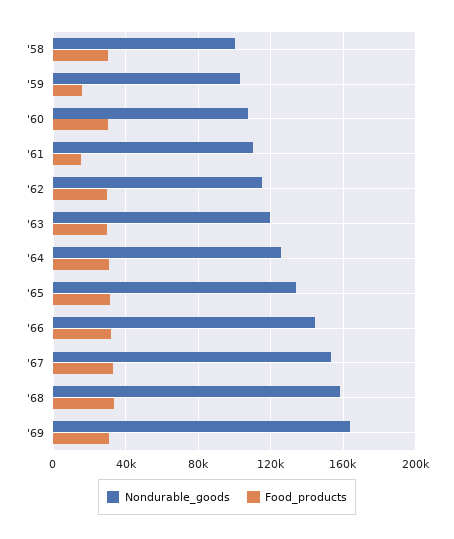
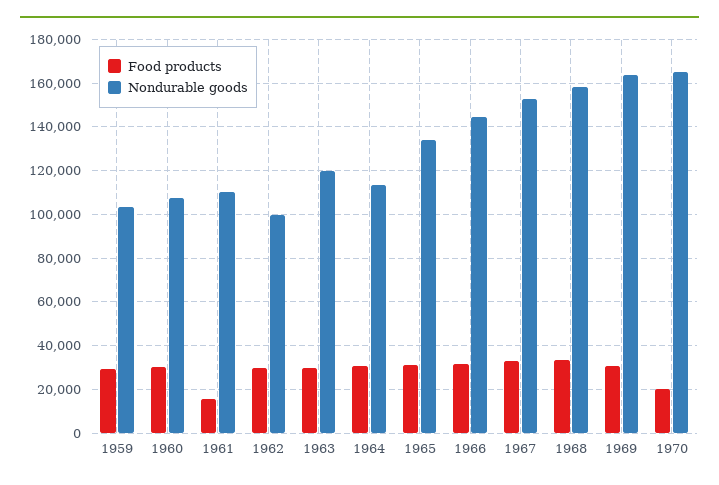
Nondurable_goods, '58: 100000 -> none
Food_products, '58: 30000 -> none
Food_products, '59: 15000 -> 30000
Nondurable_goods, '62: 115000 -> 100000
Nondurable_goods, '64: 125000 -> 115000
Food_products, 1970: none -> 20000
Nondurable_goods, 1970: none -> 165000

